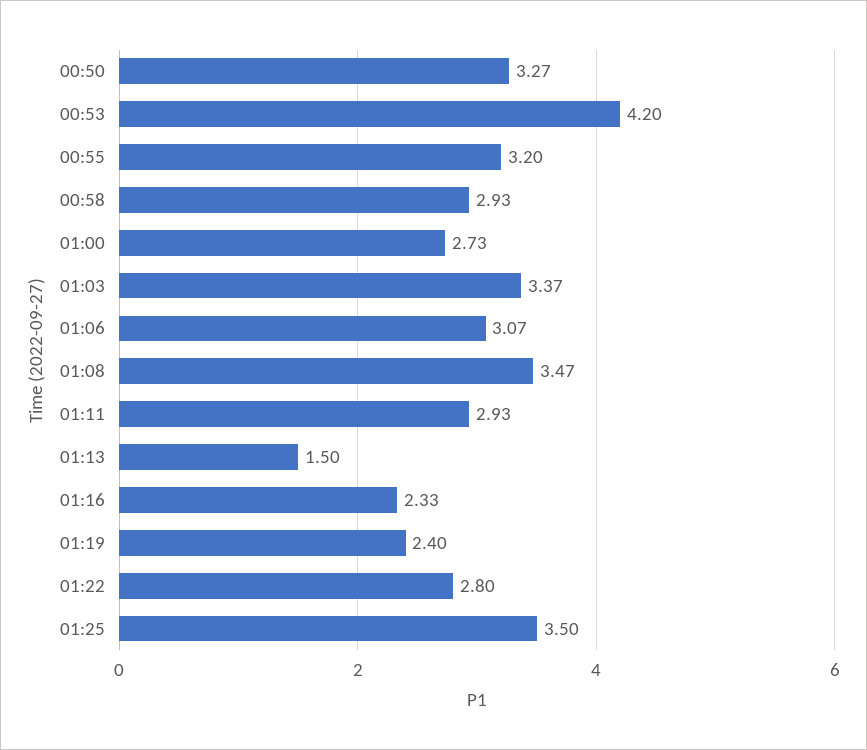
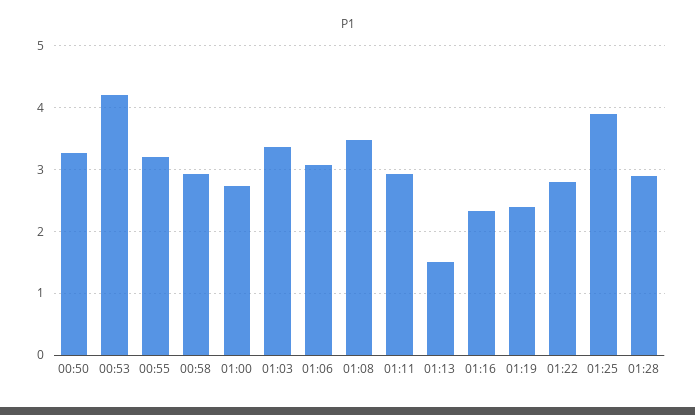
01:25: 3.5 -> 3.9
01:28: none -> 2.9

